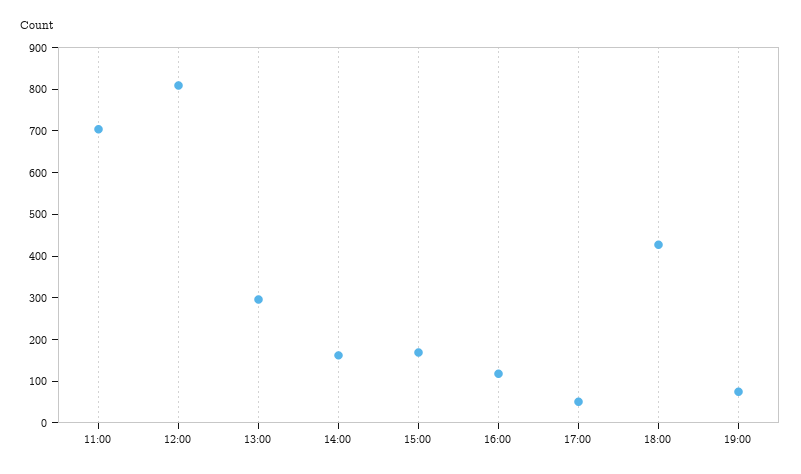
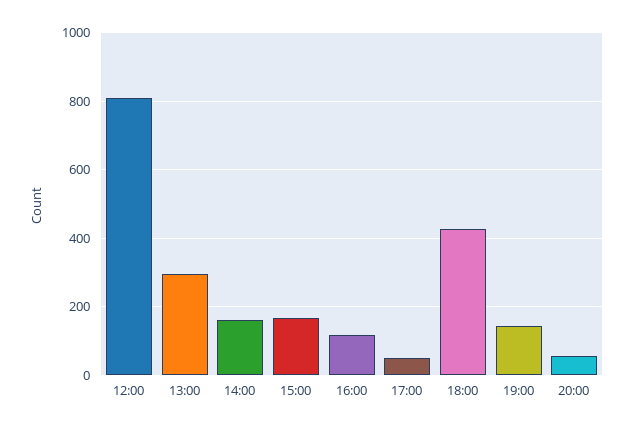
11:00: 700 -> none
19:00: 80 -> 140
20:00: none -> 60

